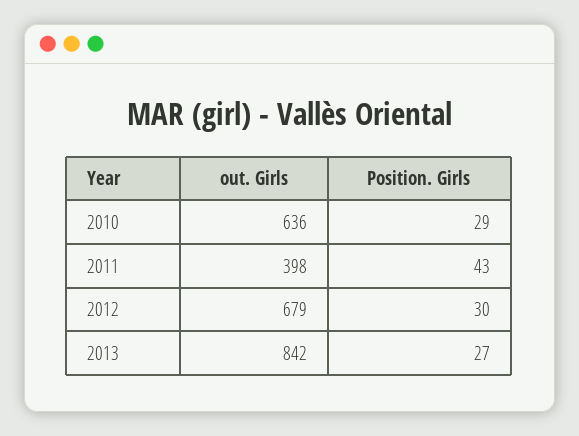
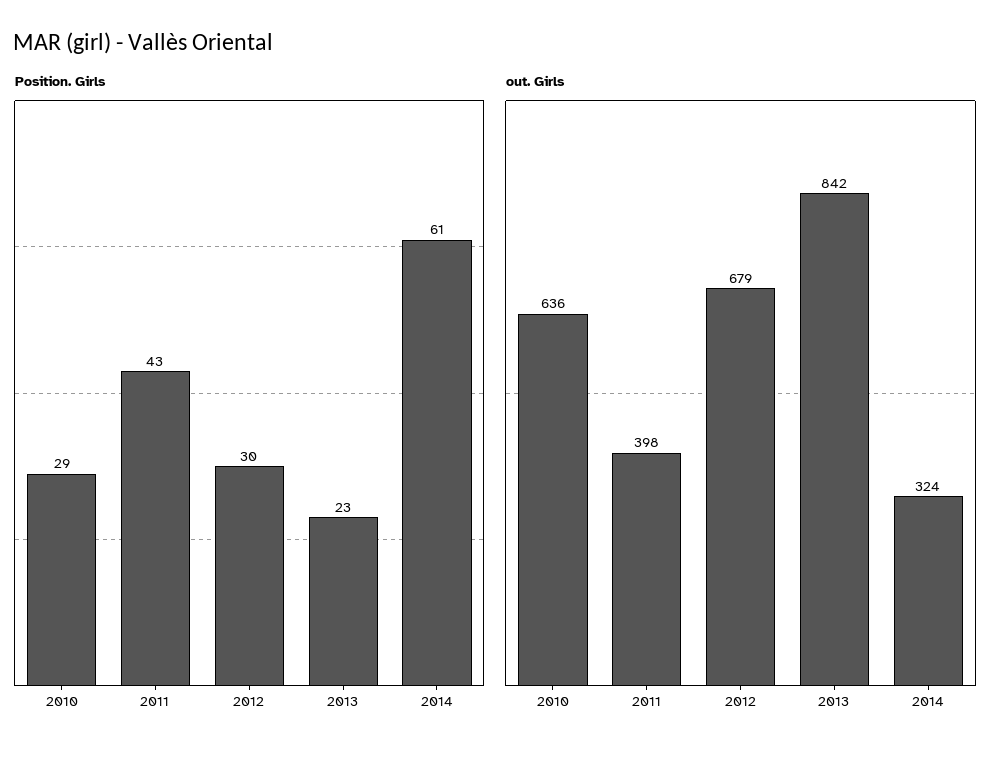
Position. Girls, 2013: 27 -> 23
Position. Girls, 2014: none -> 61
out. Girls, 2014: none -> 324

